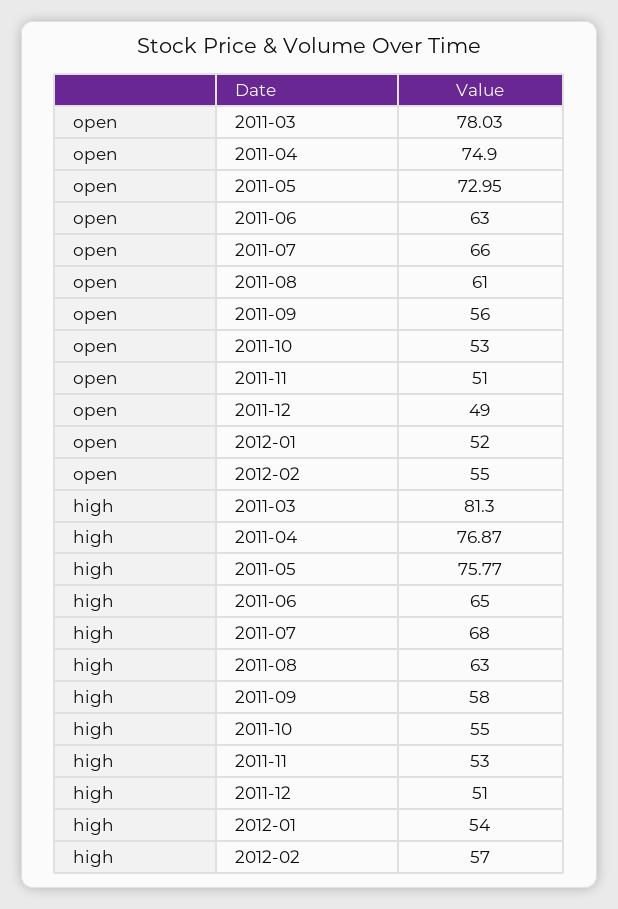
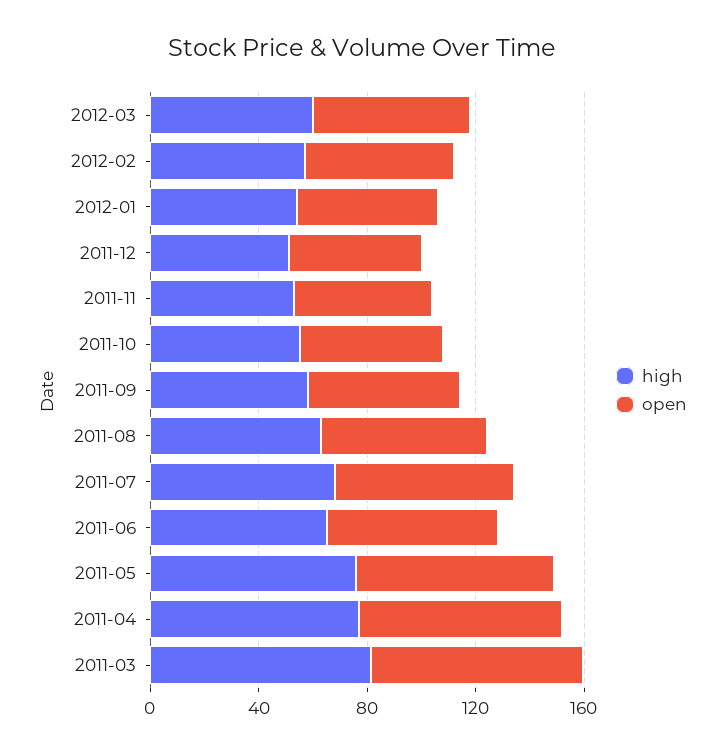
high, 2012-03: none -> 60
open, 2012-03: none -> 60

